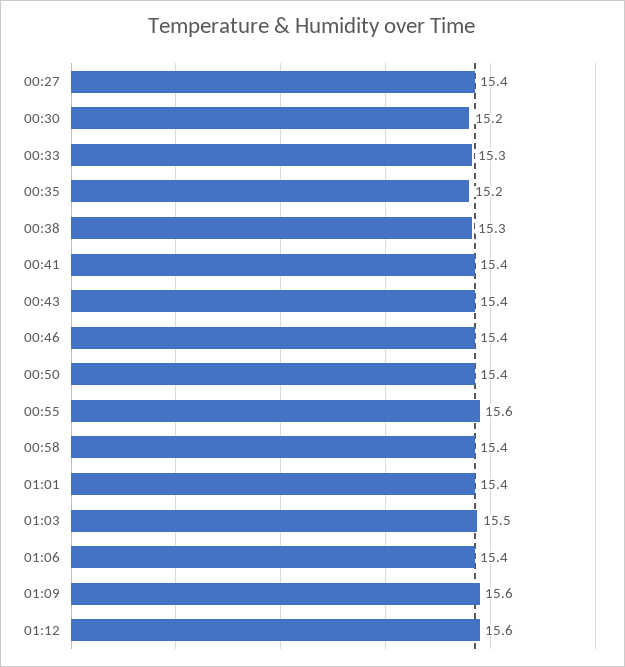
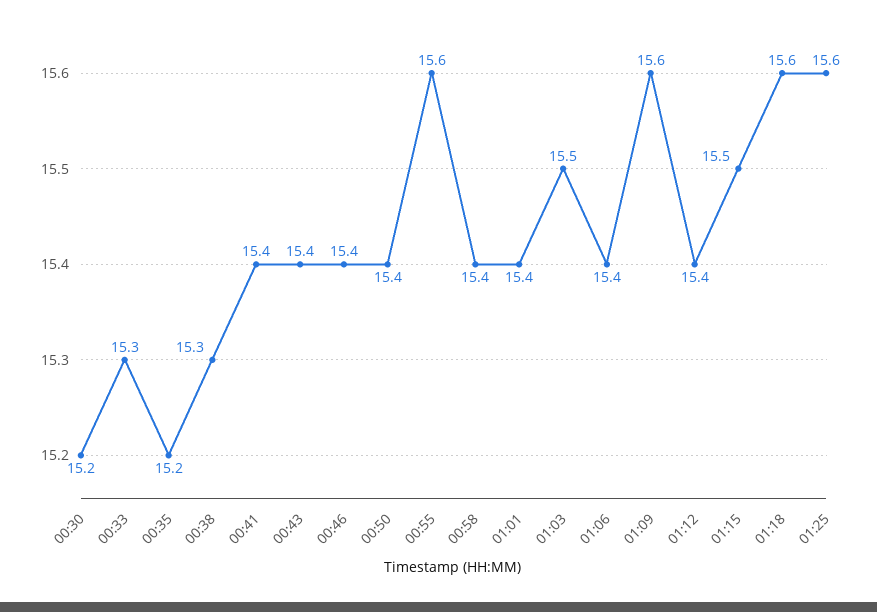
00:27: 15.4 -> none
01:12: 15.6 -> 15.4
01:15: none -> 15.5
01:18: none -> 15.6
01:25: none -> 15.6

